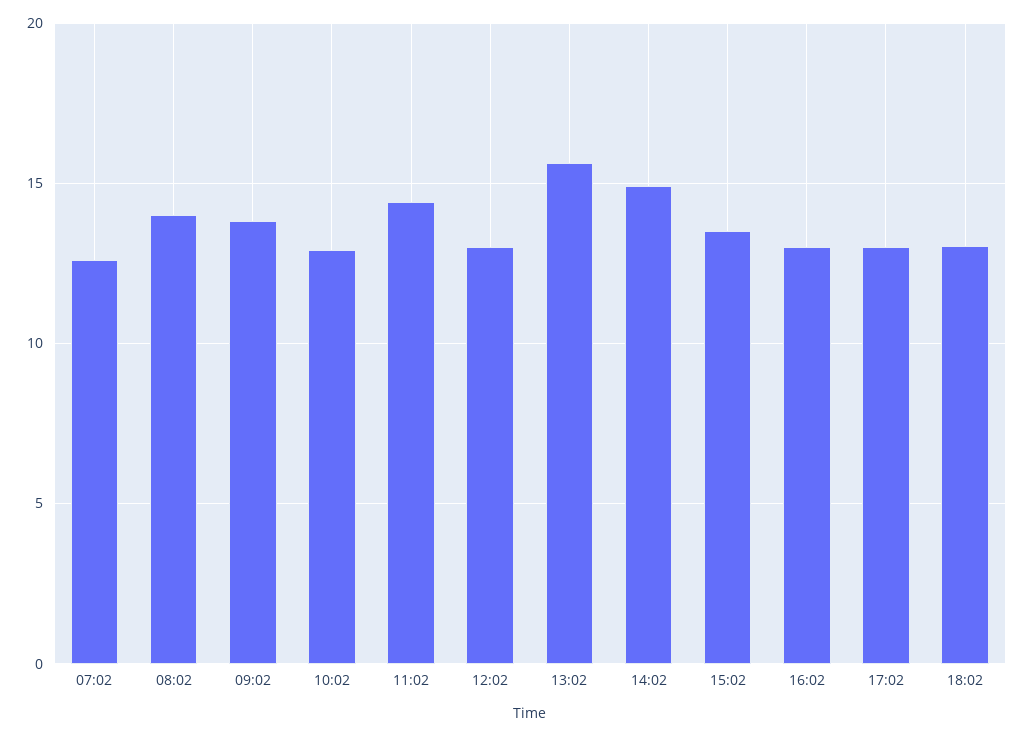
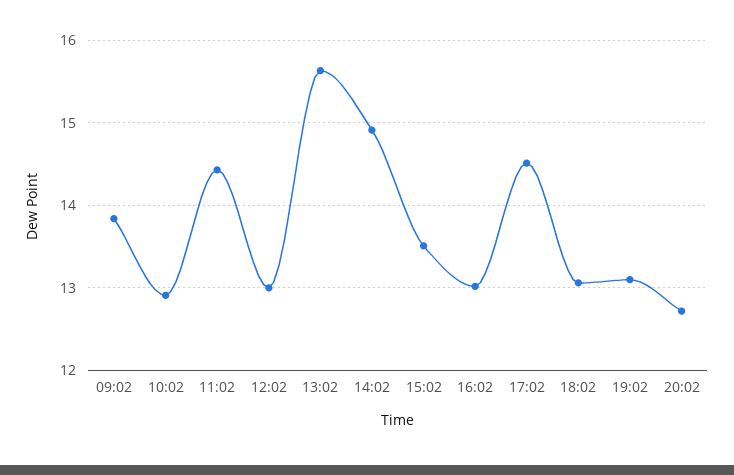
07:02: 12.5 -> none
08:02: 14 -> none
17:02: 13 -> 14.5
19:02: none -> 13.1
20:02: none -> 12.7

